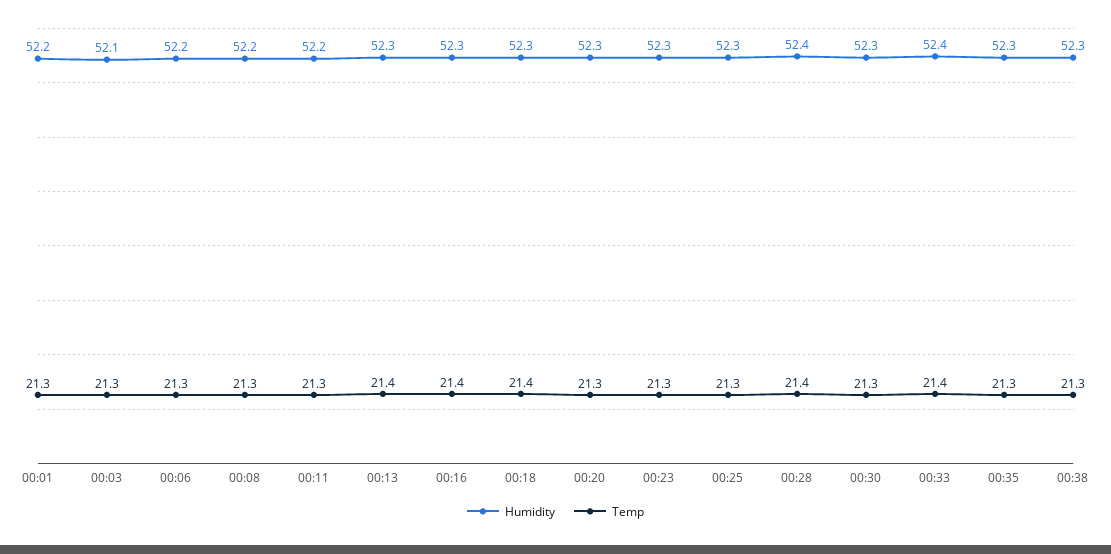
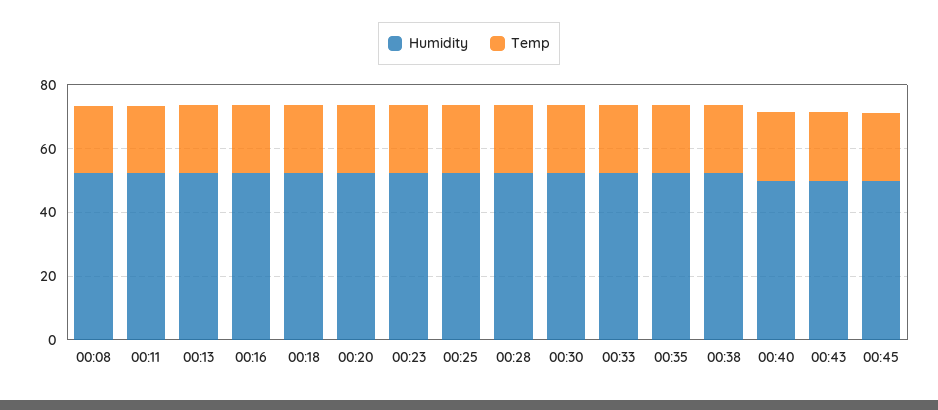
Humidity, 00:01: 52.2 -> none
Temp, 00:01: 21.3 -> none
Humidity, 00:03: 52.1 -> none
Temp, 00:03: 21.3 -> none
Humidity, 00:06: 52.2 -> none
Temp, 00:06: 21.3 -> none
Humidity, 00:40: none -> 50
Temp, 00:40: none -> 20
Humidity, 00:43: none -> 50
Temp, 00:43: none -> 20
Humidity, 00:45: none -> 50
Temp, 00:45: none -> 20

